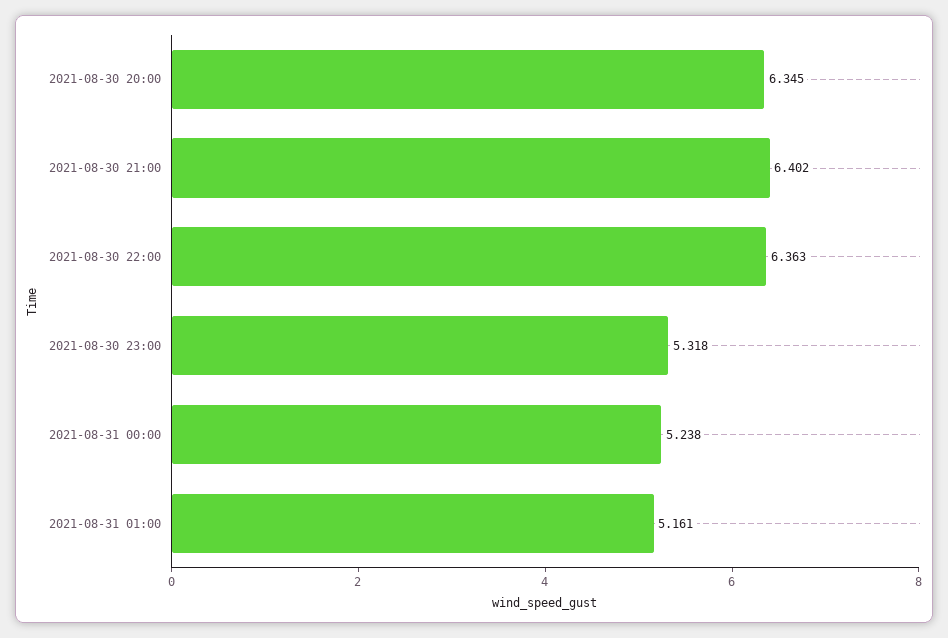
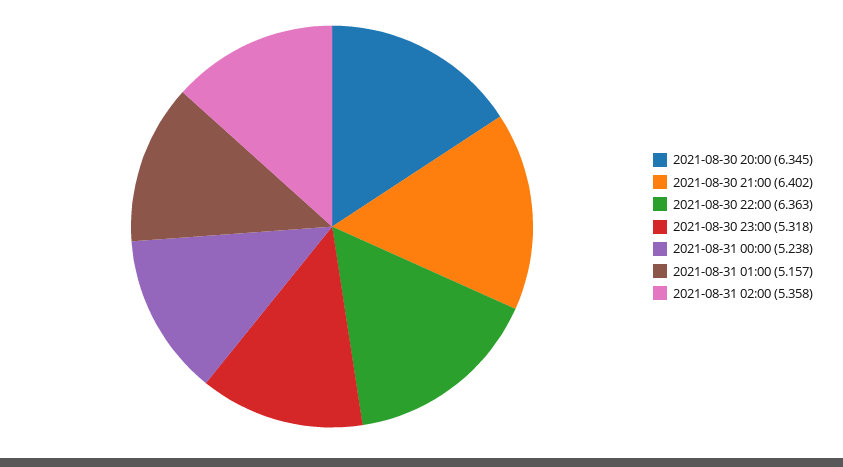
2021-08-31 01:00: 5.161 -> 5.157
2021-08-31 02:00: none -> 5.358

